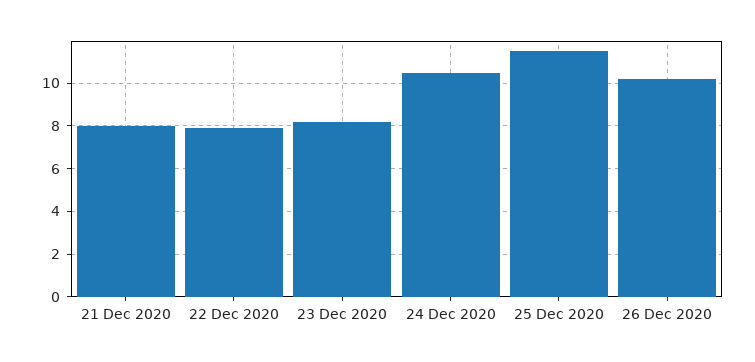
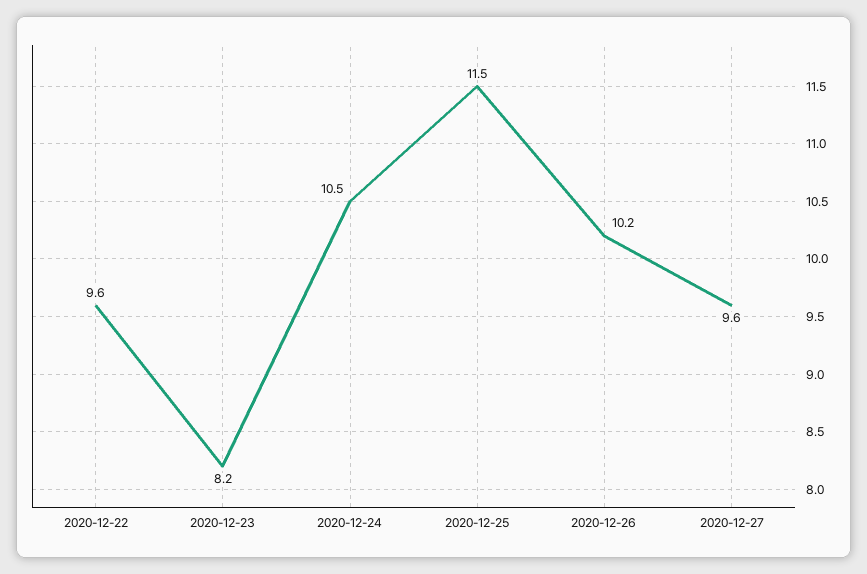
21 Dec 2020: 8 -> none
22 Dec 2020: 8 -> 9.6
2020-12-27: none -> 9.6

